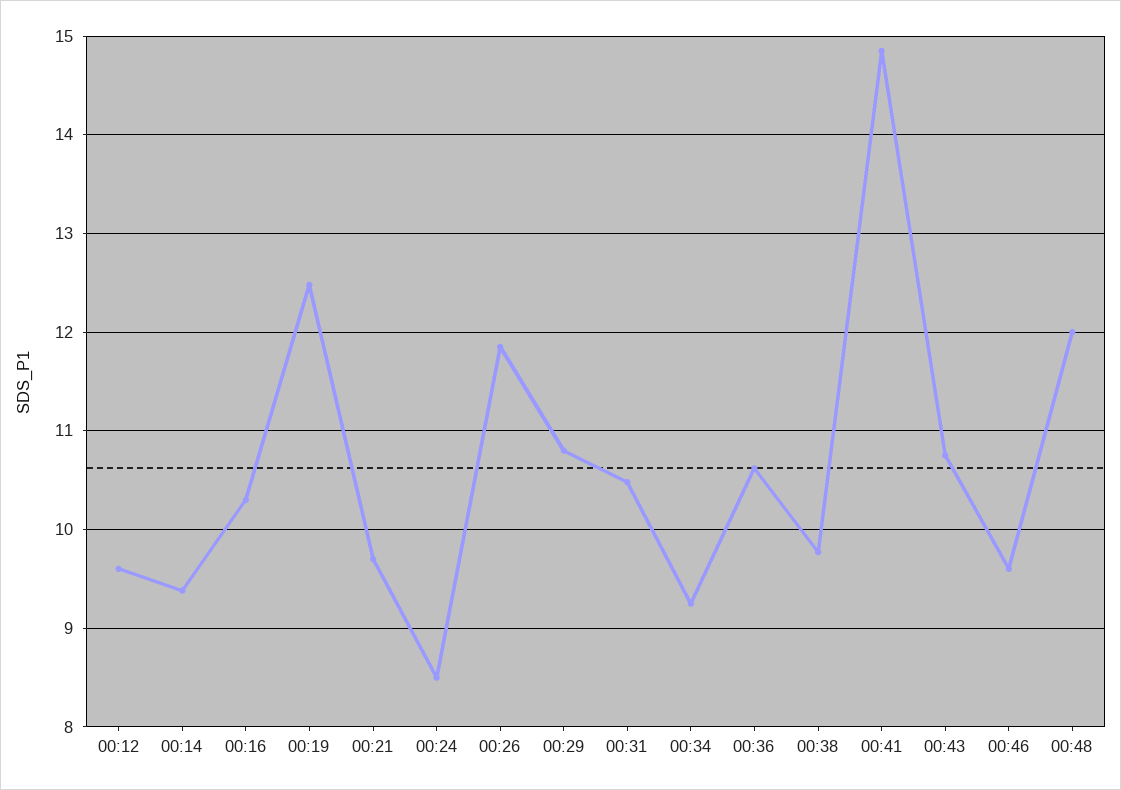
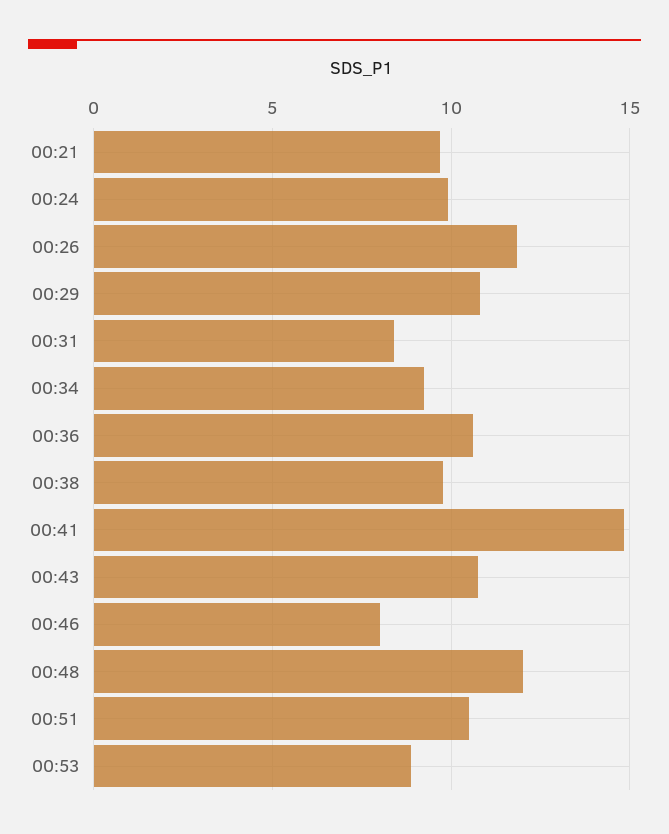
00:12: 9.6 -> none
00:14: 9.4 -> none
00:16: 10.3 -> none
00:19: 12.5 -> none
00:24: 8.5 -> 10
00:31: 10.5 -> 8.5
00:46: 9.6 -> 8
00:51: none -> 10.5
00:53: none -> 9

